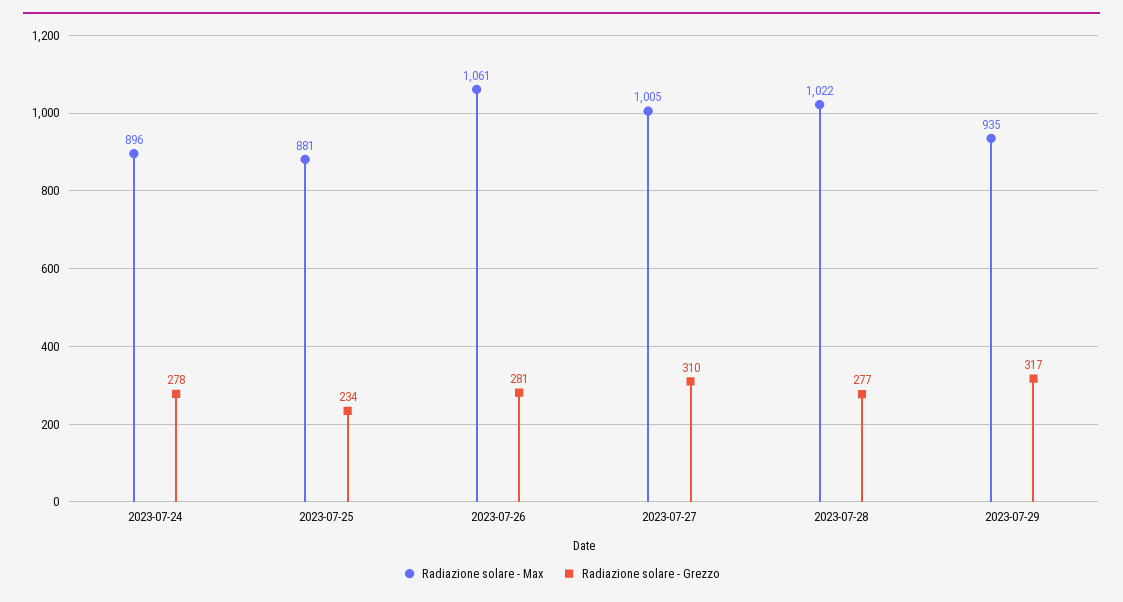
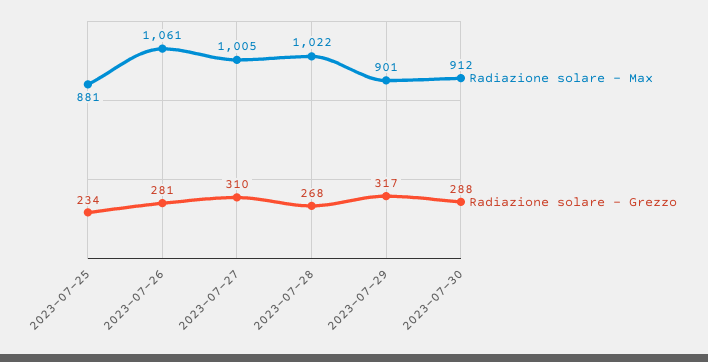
Radiazione solare - Max, 2023-07-24: 896 -> none
Radiazione solare - Grezzo, 2023-07-24: 278 -> none
Radiazione solare - Grezzo, 2023-07-28: 277 -> 268
Radiazione solare - Max, 2023-07-29: 935 -> 901
Radiazione solare - Max, 2023-07-30: none -> 912
Radiazione solare - Grezzo, 2023-07-30: none -> 288

